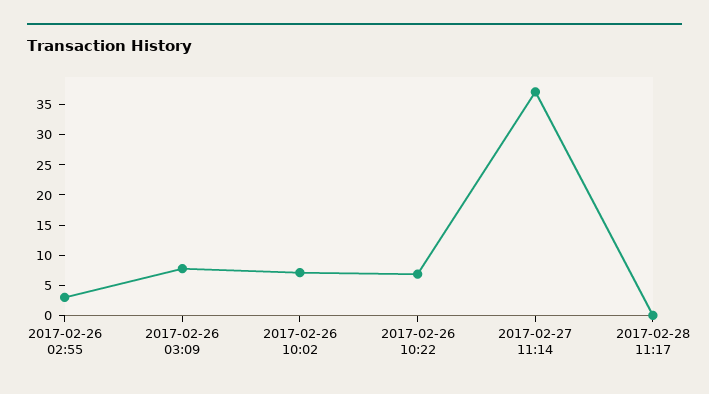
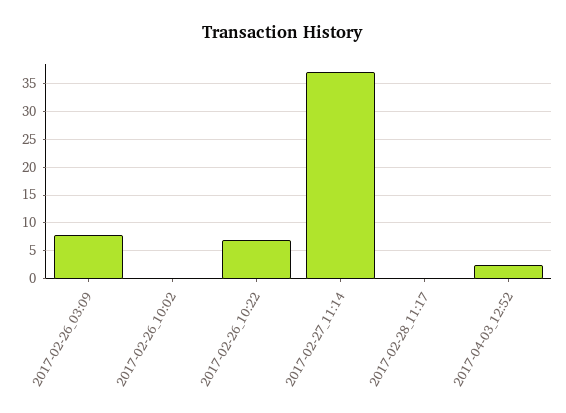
2017-02-26 02:55: 2.5 -> none
2017-02-26 10:02: 7.5 -> 0
2017-04-03_12:52: none -> 2.5

